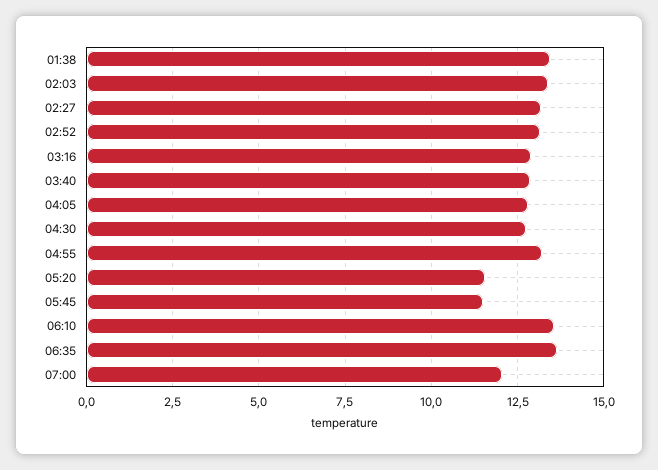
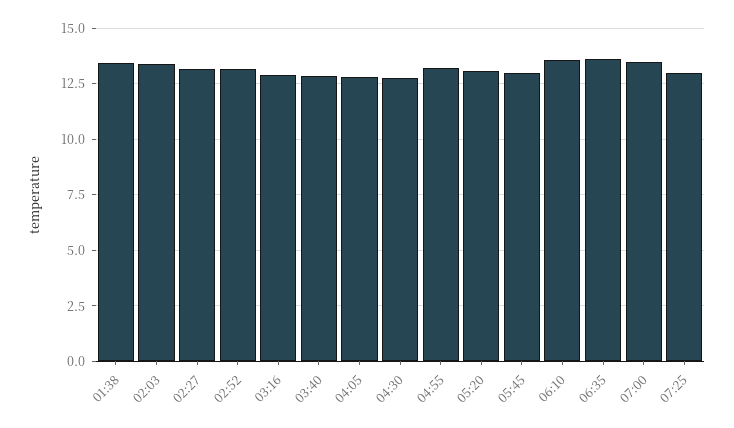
05:20: 11.5 -> 13
05:45: 11.5 -> 13
07:00: 12 -> 13.5
07:25: none -> 13

